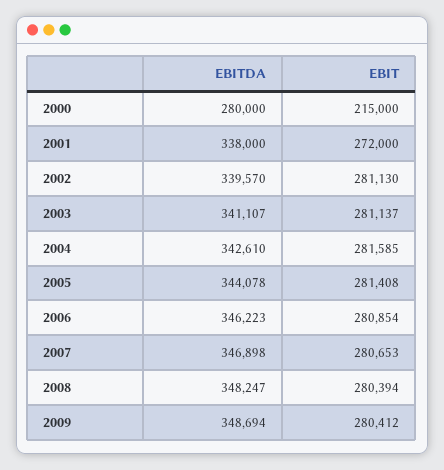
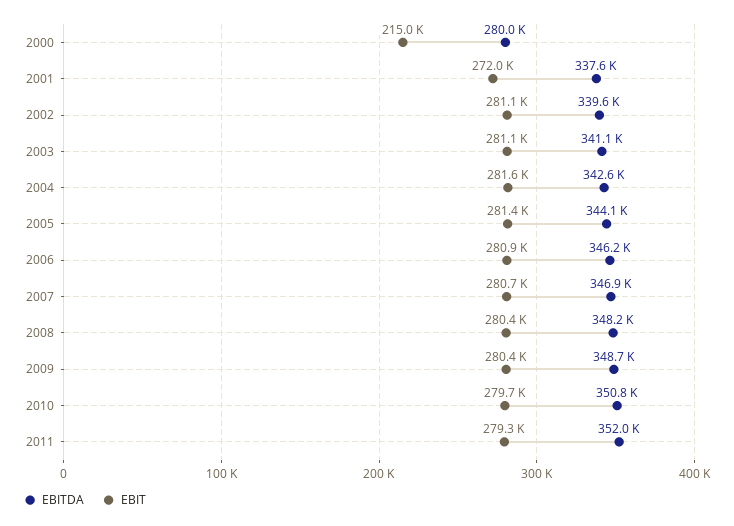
EBITDA, 2001: 338000 -> 337600
EBITDA, 2010: none -> 350800
EBIT, 2010: none -> 279700
EBITDA, 2011: none -> 352000
EBIT, 2011: none -> 279300

